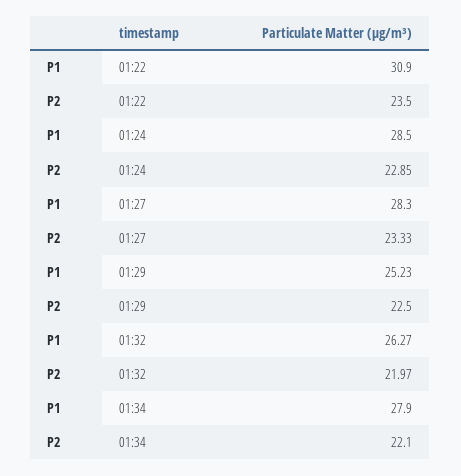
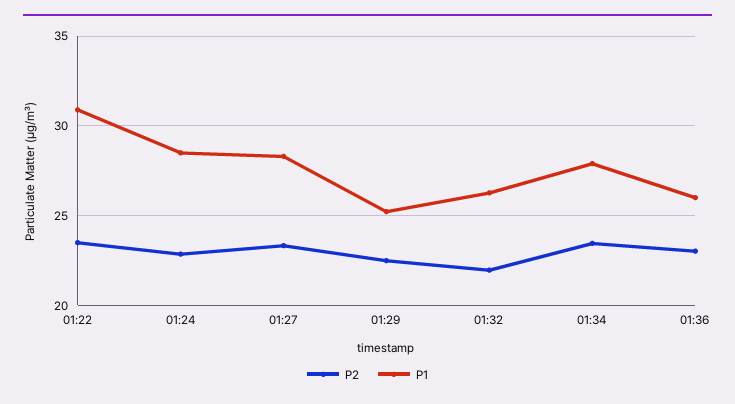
P2, 01:34: 22.1 -> 23.5
P2, 01:36: none -> 23
P1, 01:36: none -> 26

